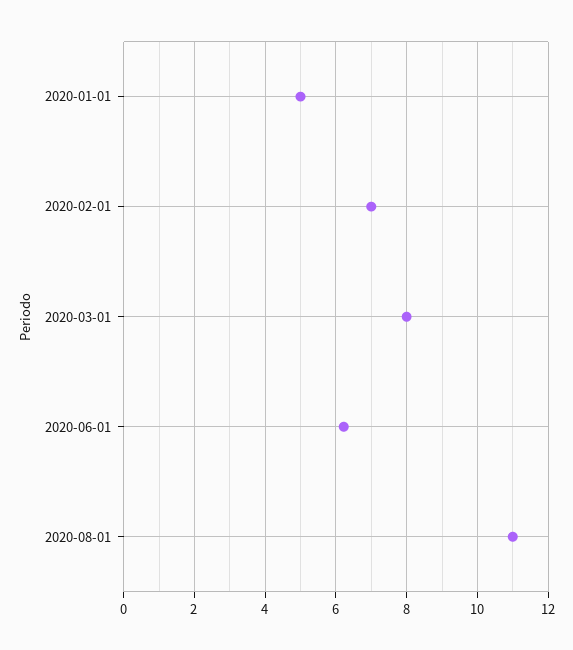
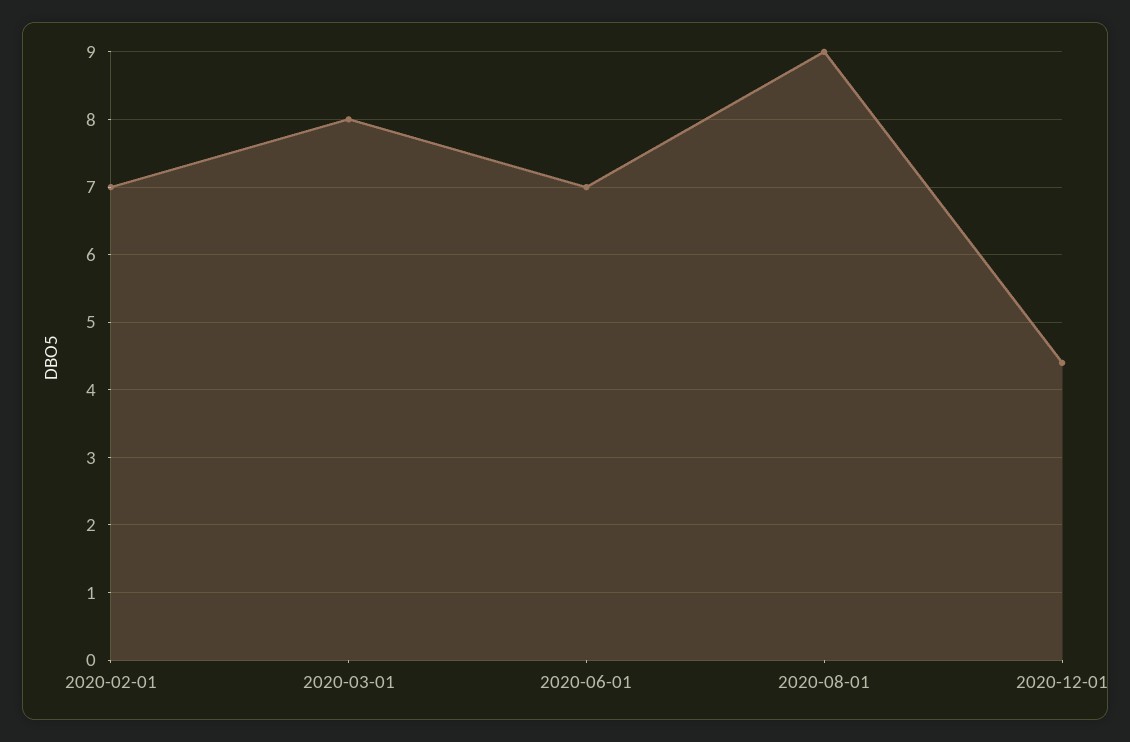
2020-01-01: 5 -> none
2020-06-01: 6.2 -> 7
2020-08-01: 11 -> 9
2020-12-01: none -> 4.4

